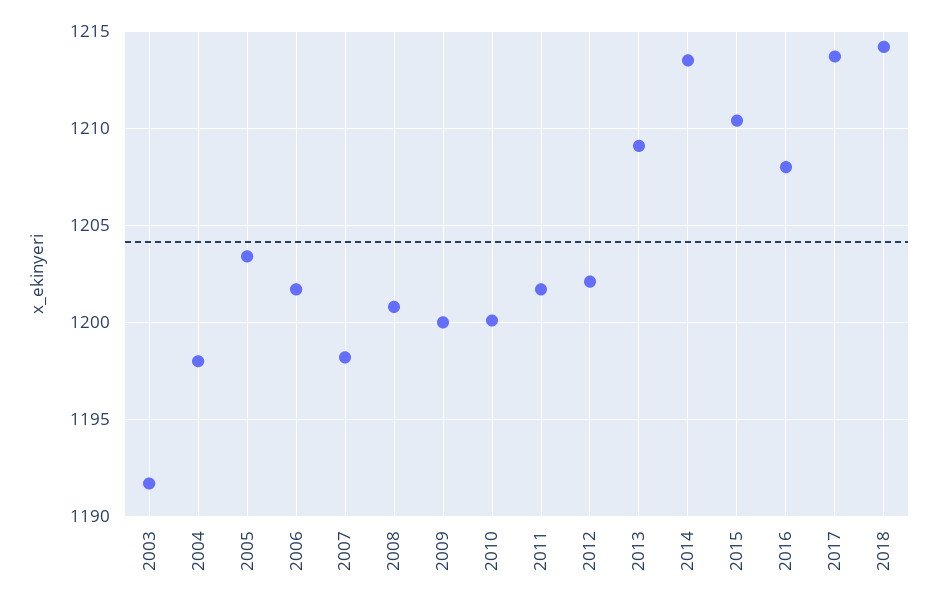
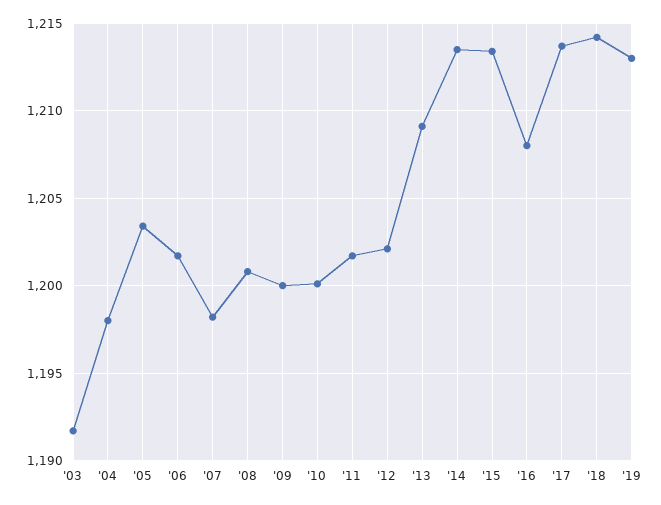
2015: 1210.5 -> 1213.5
'19: none -> 1213

